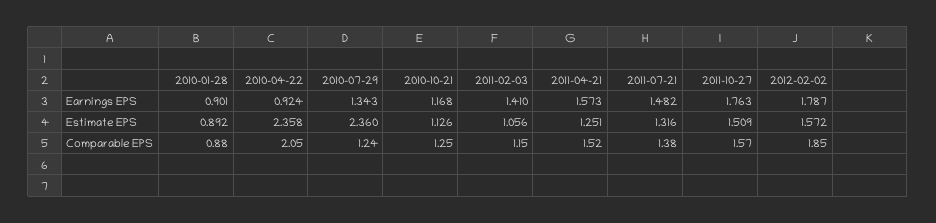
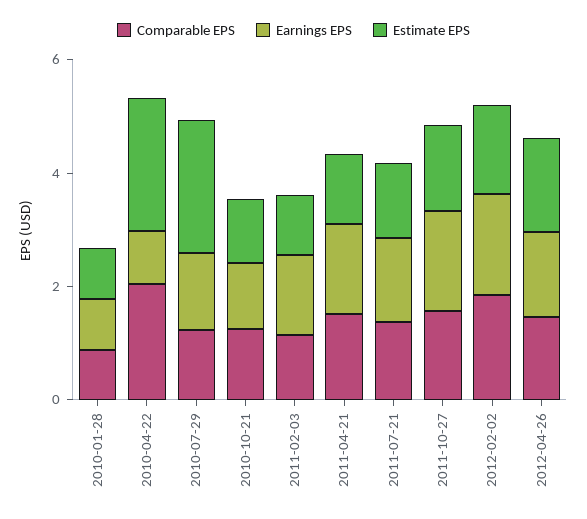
Comparable EPS, 2012-04-26: none -> 1.5
Earnings EPS, 2012-04-26: none -> 1.5
Estimate EPS, 2012-04-26: none -> 1.5

